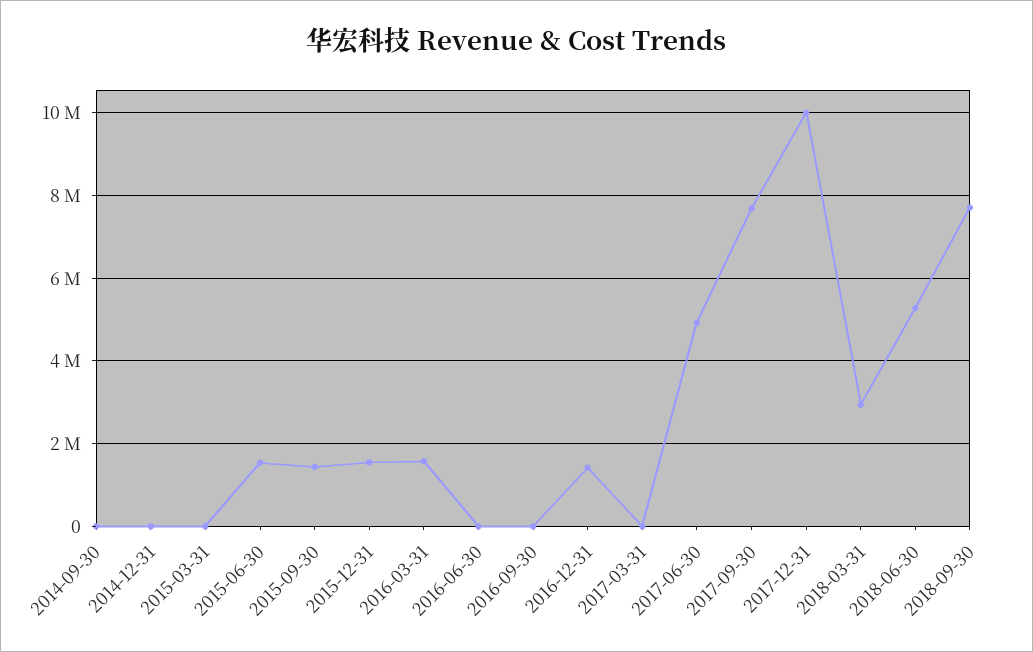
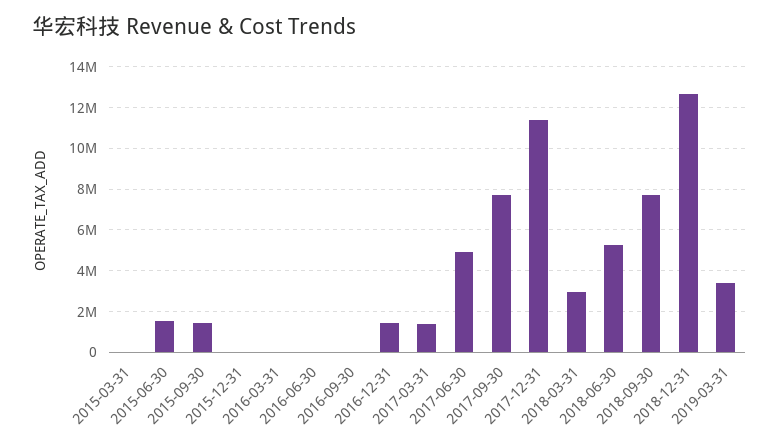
2014-09-30: 0 -> none
2014-12-31: 0 -> none
2015-12-31: 1600000 -> 0
2016-03-31: 1600000 -> 0
2017-03-31: 0 -> 1500000
2017-12-31: 10000000 -> 11500000
2018-12-31: none -> 12500000
2019-03-31: none -> 3500000

